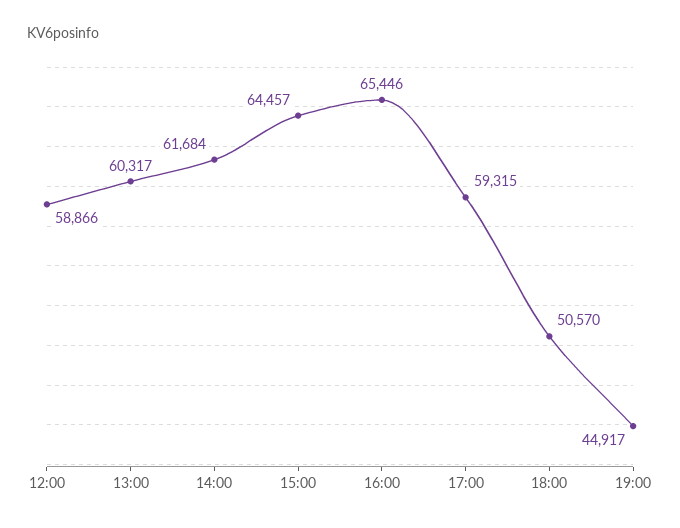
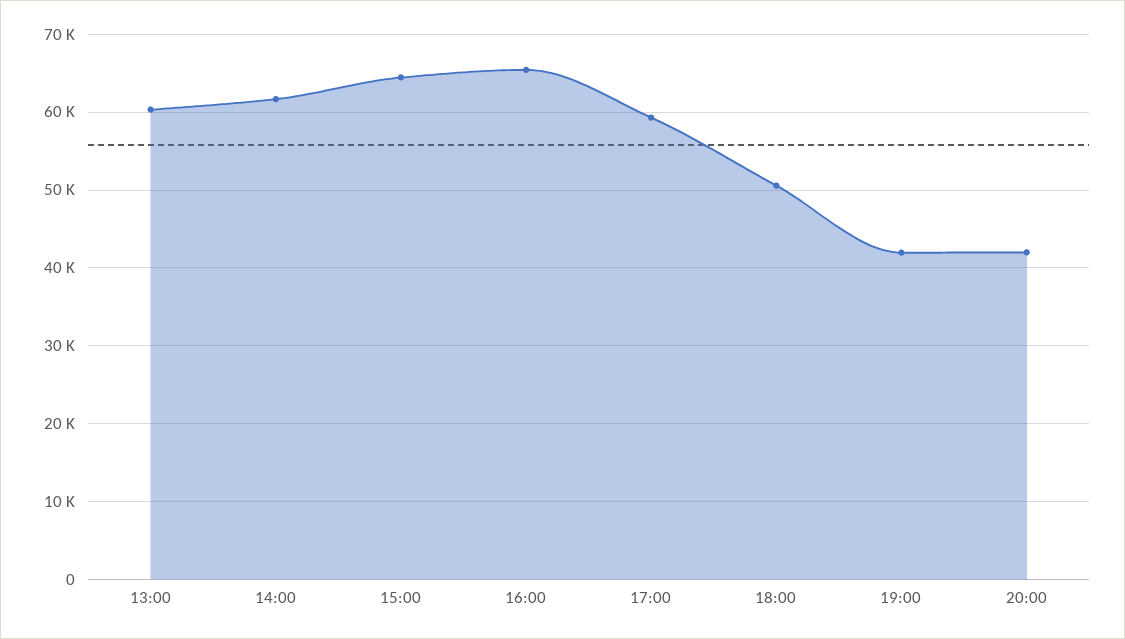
12:00: 58866 -> none
19:00: 44917 -> 42000
20:00: none -> 42000

